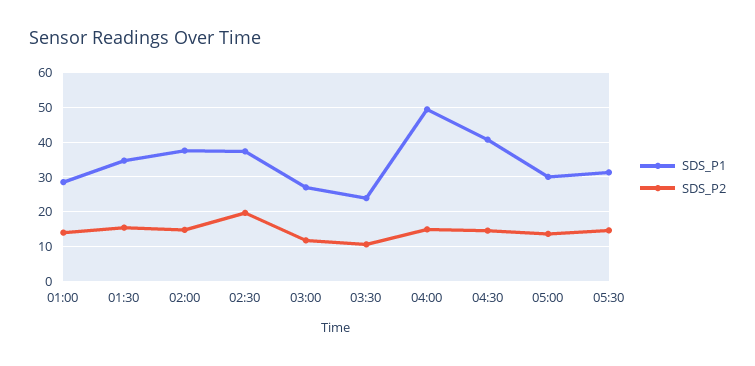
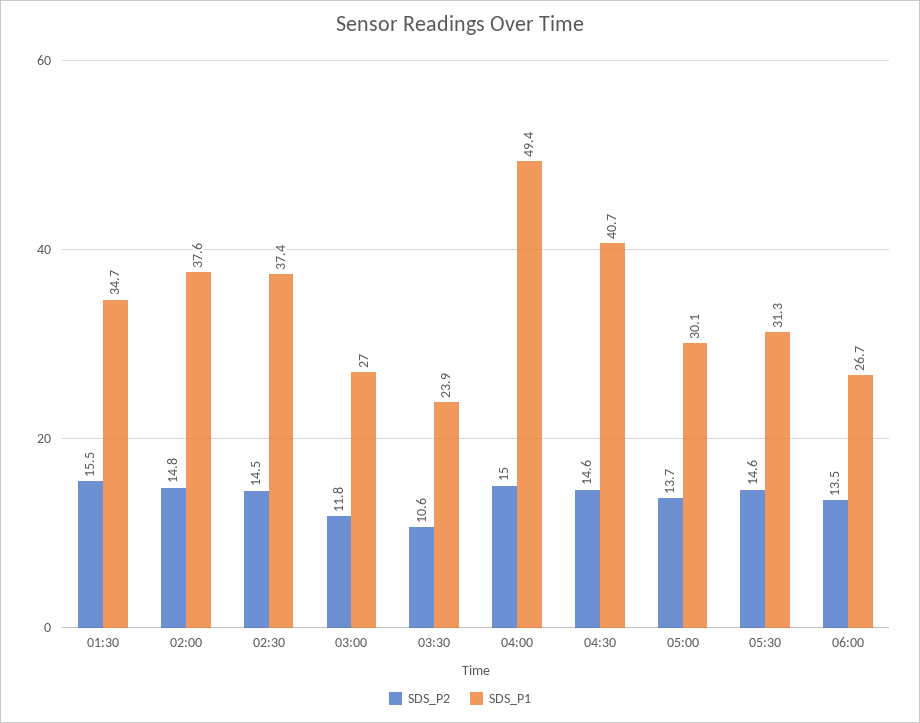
SDS_P1, 01:00: 28 -> none
SDS_P2, 01:00: 14 -> none
SDS_P2, 02:30: 20 -> 14.5
SDS_P2, 06:00: none -> 13.5
SDS_P1, 06:00: none -> 26.7

